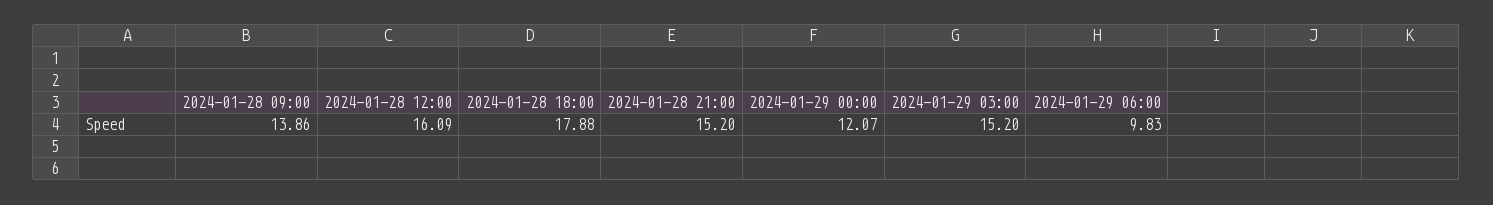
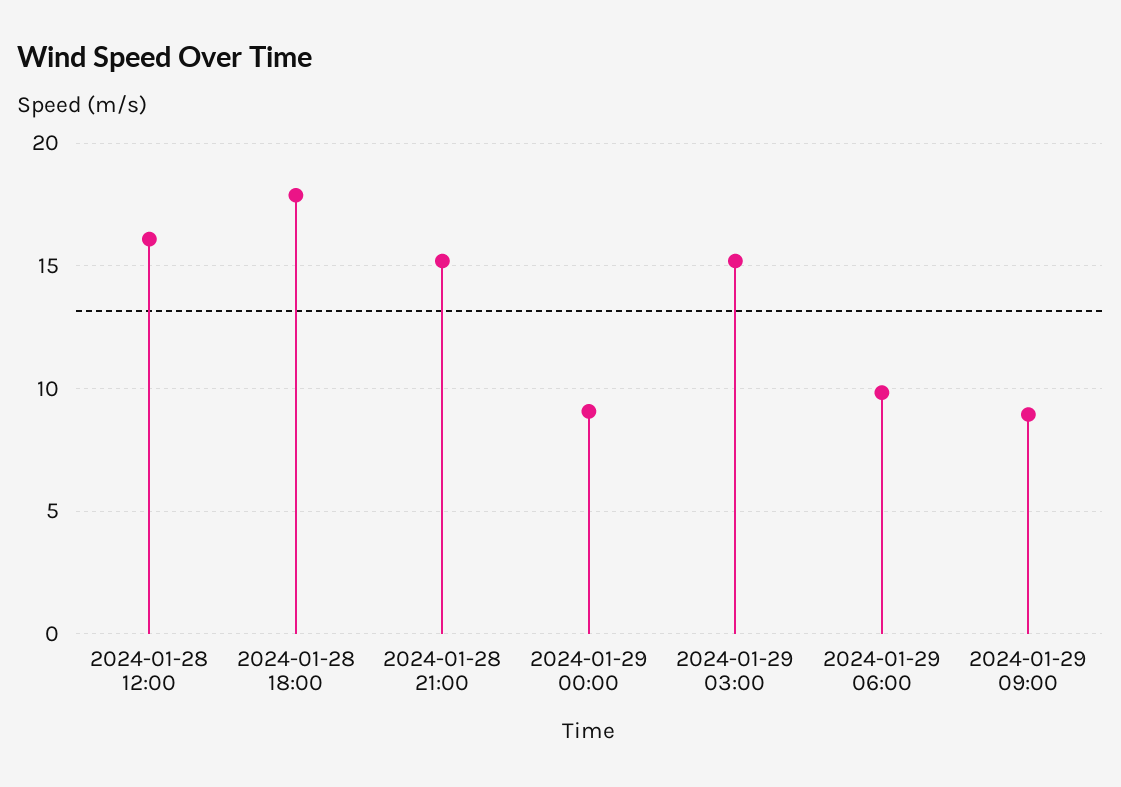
2024-01-28 09:00: 13.86 -> none
2024-01-29 00:00: 12.07 -> 9
2024-01-29 09:00: none -> 9

